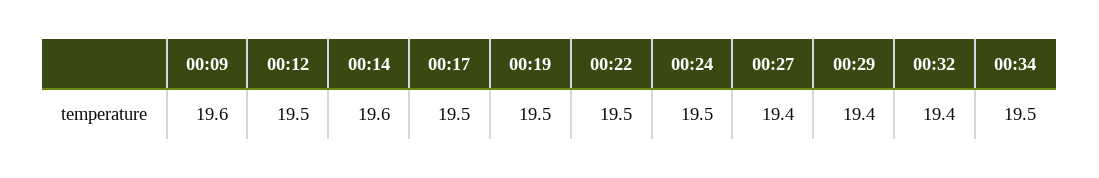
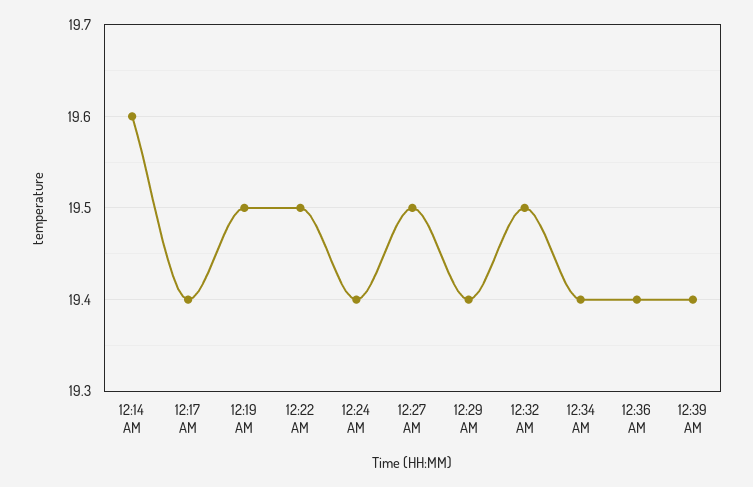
00:09: 19.6 -> none
00:12: 19.5 -> none
00:17: 19.5 -> 19.4
00:24: 19.5 -> 19.4
00:27: 19.4 -> 19.5
00:32: 19.4 -> 19.5
00:34: 19.5 -> 19.4
12:36 AM: none -> 19.4
12:39 AM: none -> 19.4

